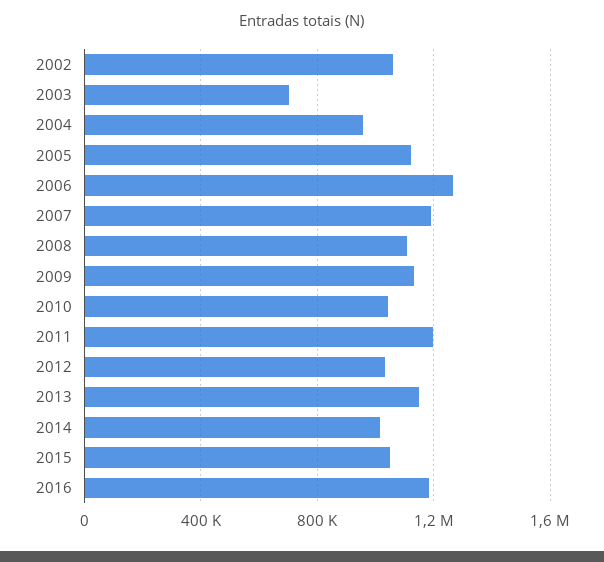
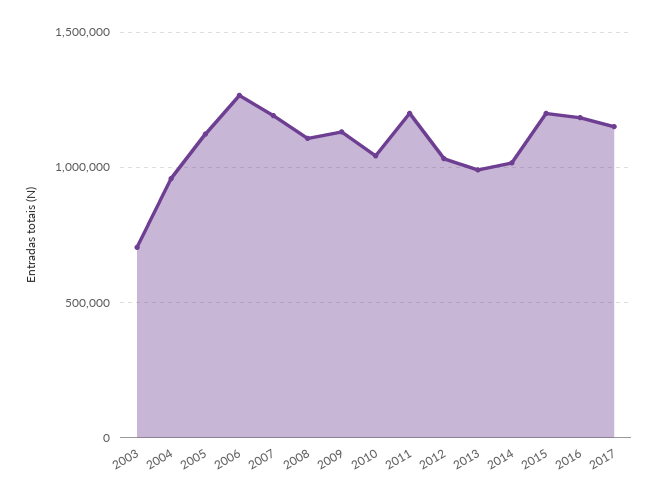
2002: 1050000 -> none
2013: 1150000 -> 1000000
2015: 1050000 -> 1200000
2017: none -> 1150000

